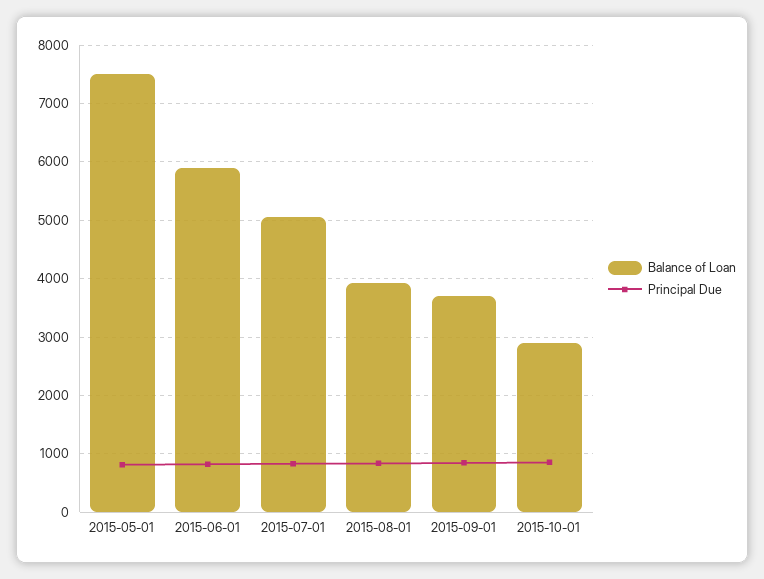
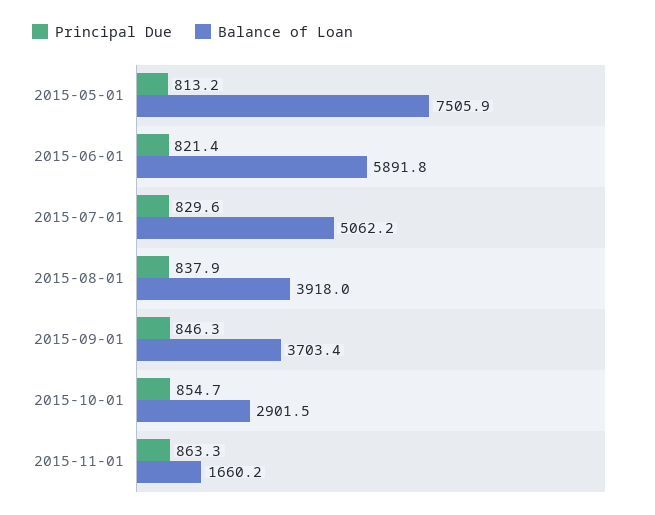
Principal Due, 2015-11-01: none -> 863.3
Balance of Loan, 2015-11-01: none -> 1660.2

